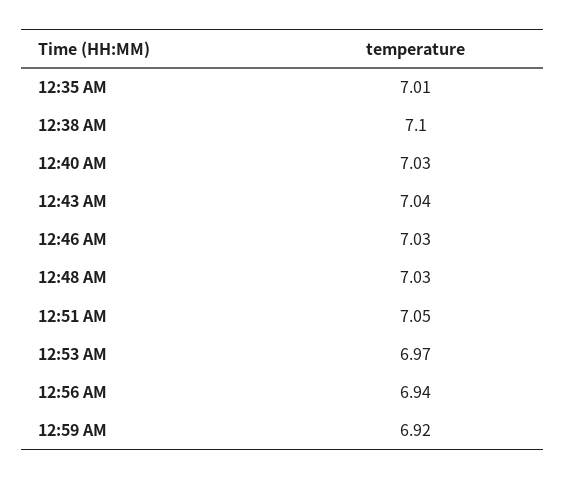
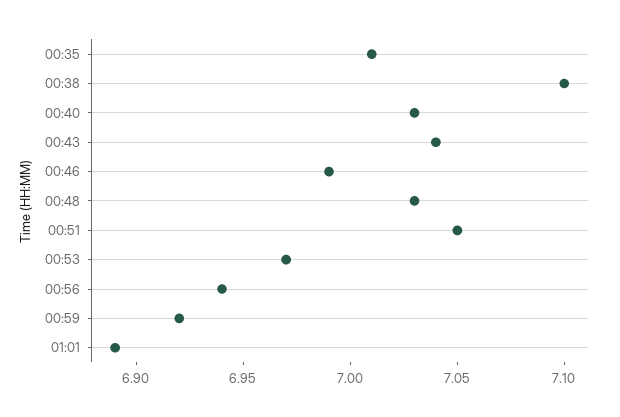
12:46 AM: 7.03 -> 6.99
01:01: none -> 6.89

